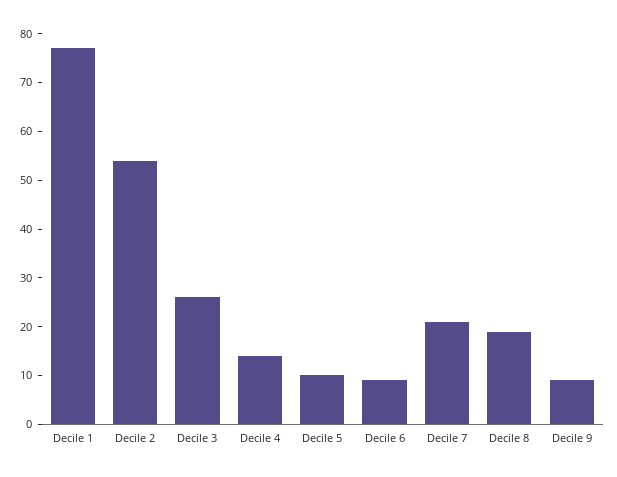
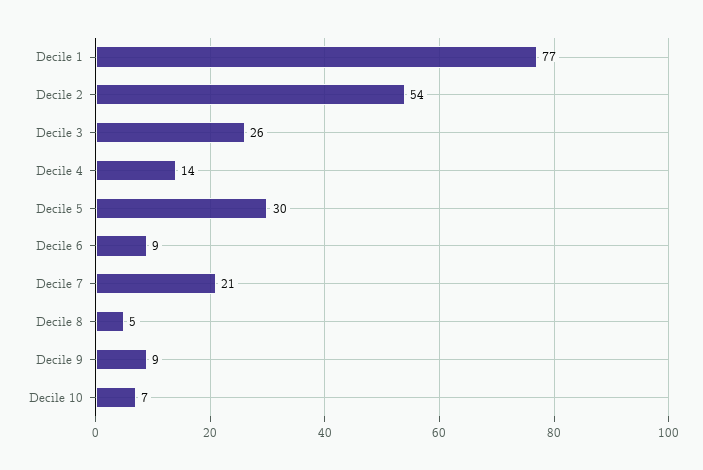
Decile 5: 10 -> 30
Decile 8: 20 -> 5
Decile 10: none -> 7

